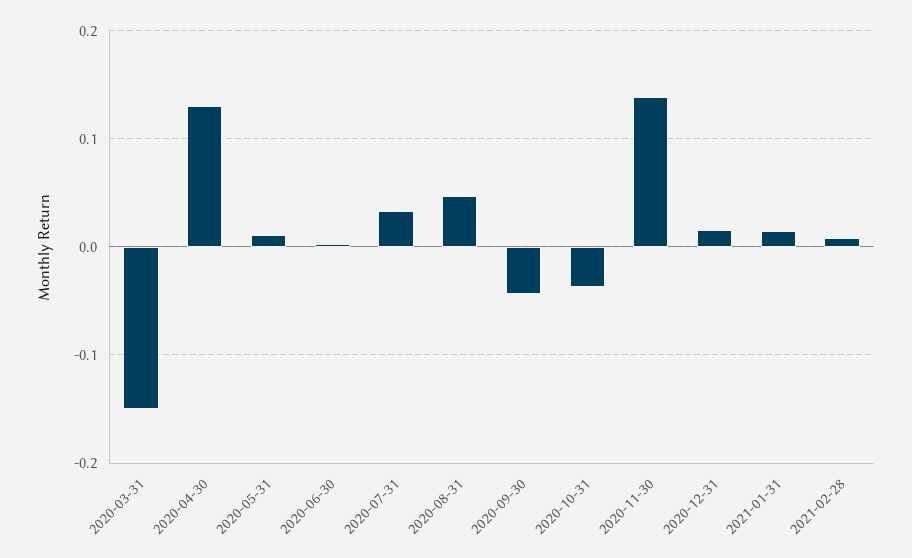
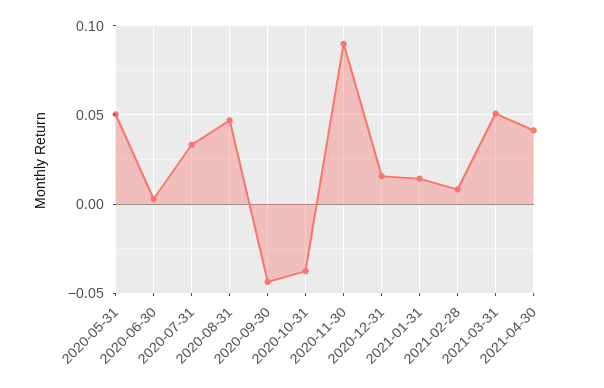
2020-03-31: -0.15 -> none
2020-04-30: 0.13 -> none
2020-05-31: 0.01 -> 0.05
2020-11-30: 0.14 -> 0.09
2021-03-31: none -> 0.05
2021-04-30: none -> 0.04

